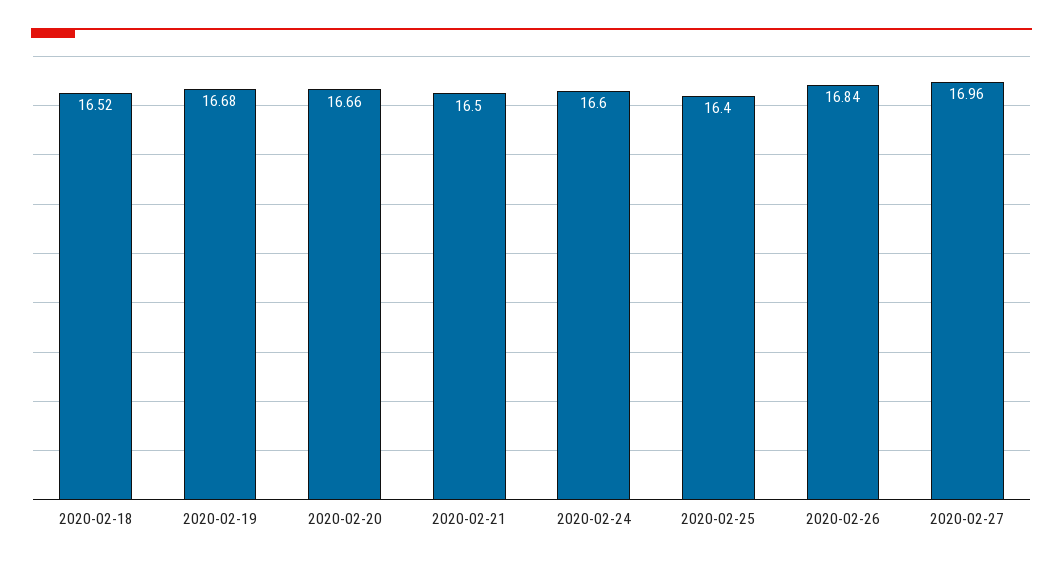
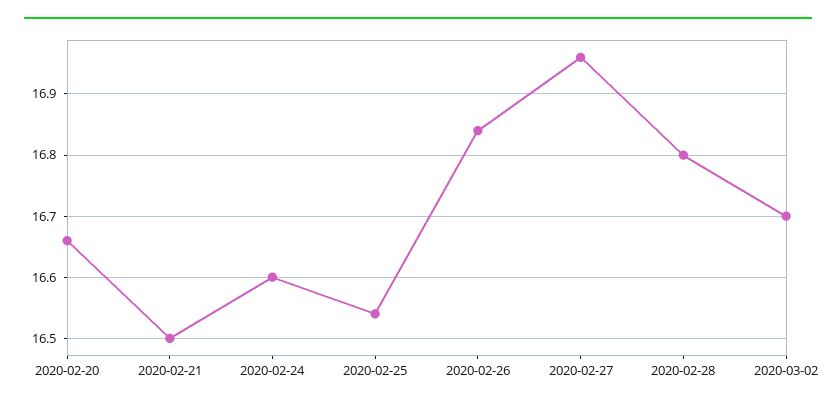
2020-02-18: 16.52 -> none
2020-02-19: 16.68 -> none
2020-02-25: 16.4 -> 16.54
2020-02-28: none -> 16.8
2020-03-02: none -> 16.7

